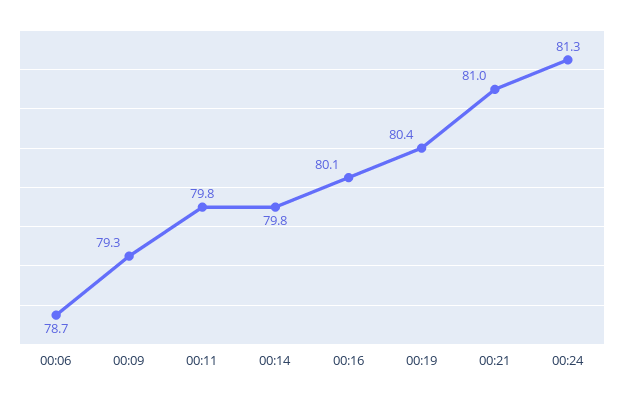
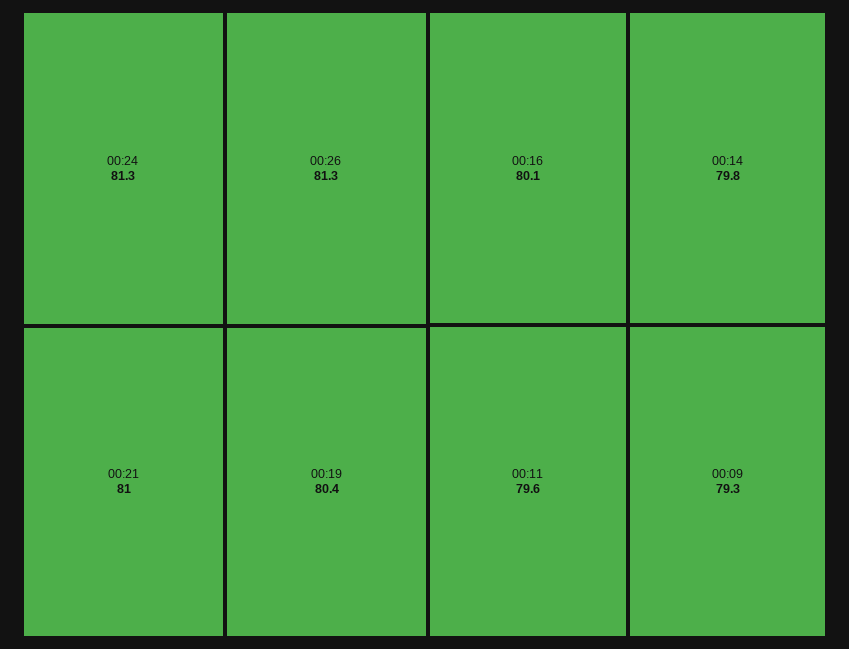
00:06: 78.7 -> none
00:11: 79.8 -> 79.6
00:26: none -> 81.3

